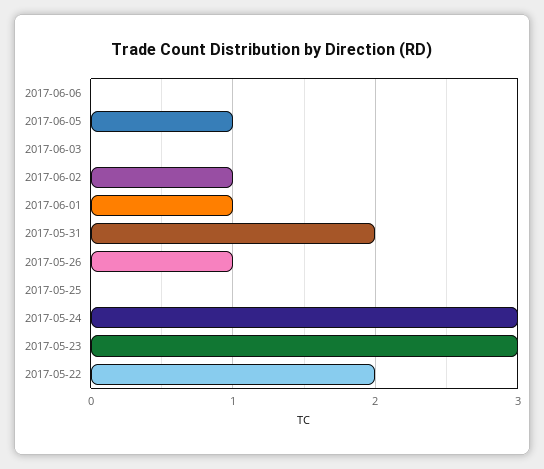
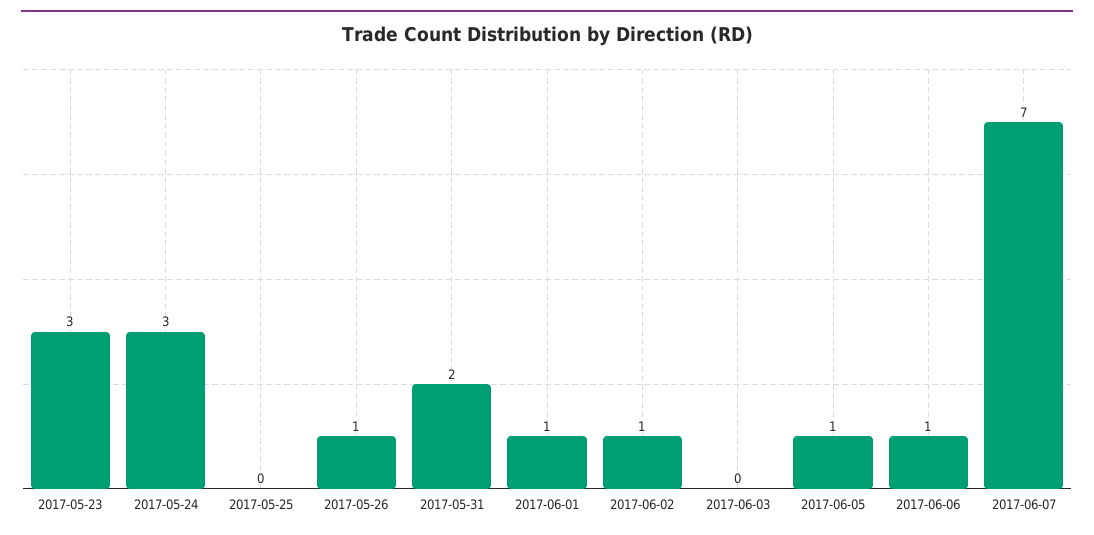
2017-06-06: 0 -> 1
2017-05-22: 2 -> none
2017-06-07: none -> 7

